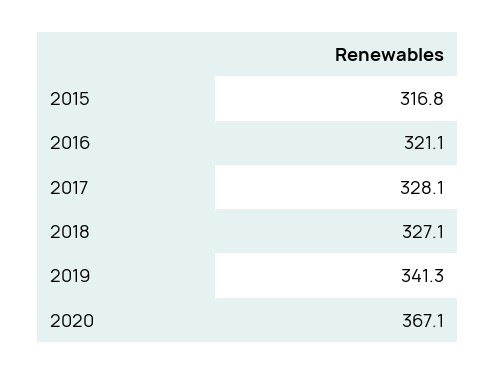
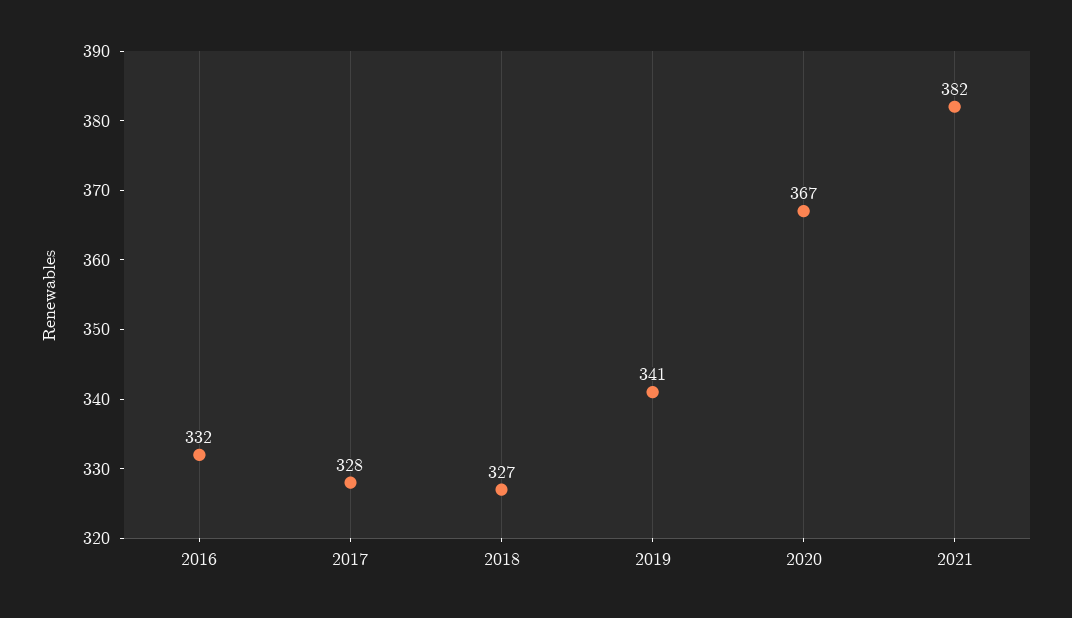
2015: 316.8 -> none
2016: 321.1 -> 332
2021: none -> 382

